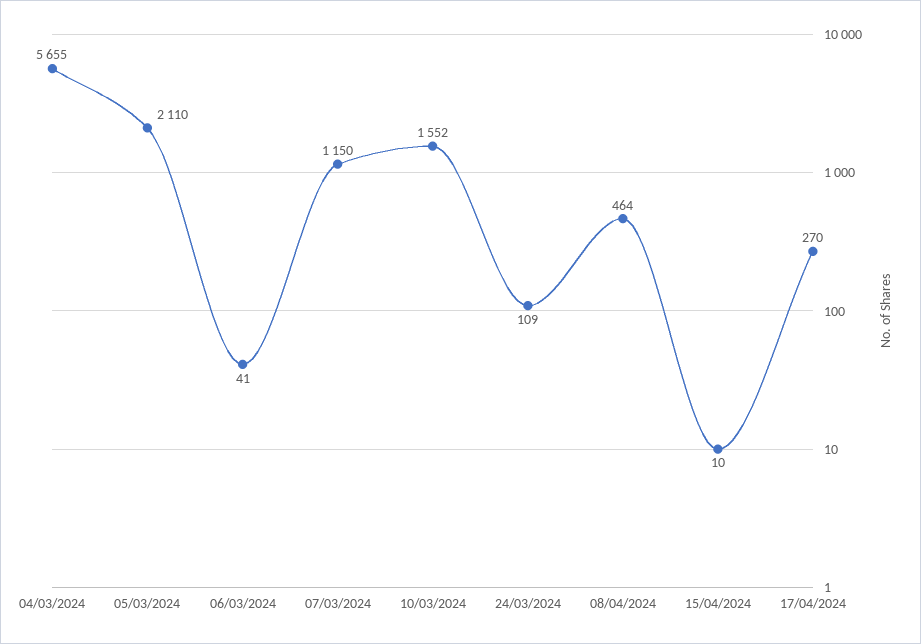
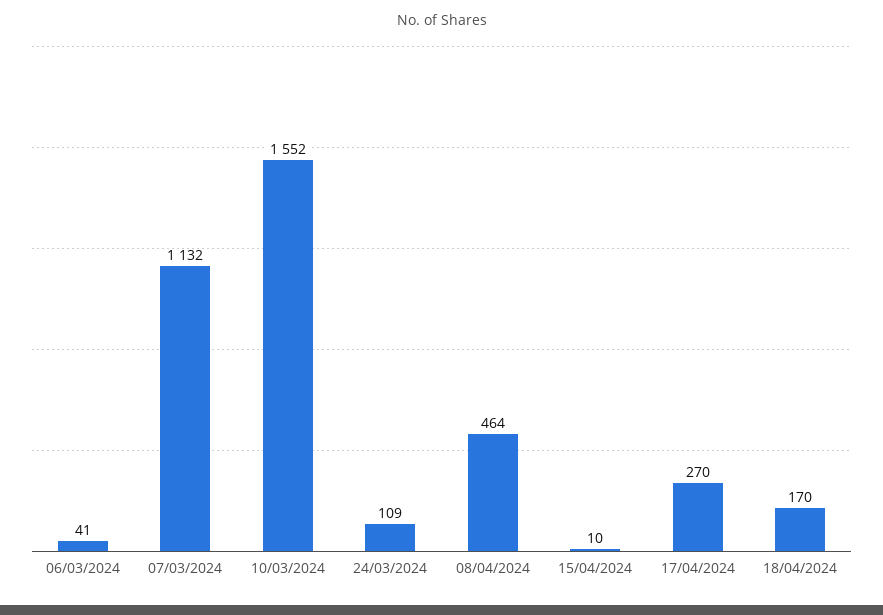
04/03/2024: 5655 -> none
05/03/2024: 2110 -> none
07/03/2024: 1150 -> 1132
18/04/2024: none -> 170

